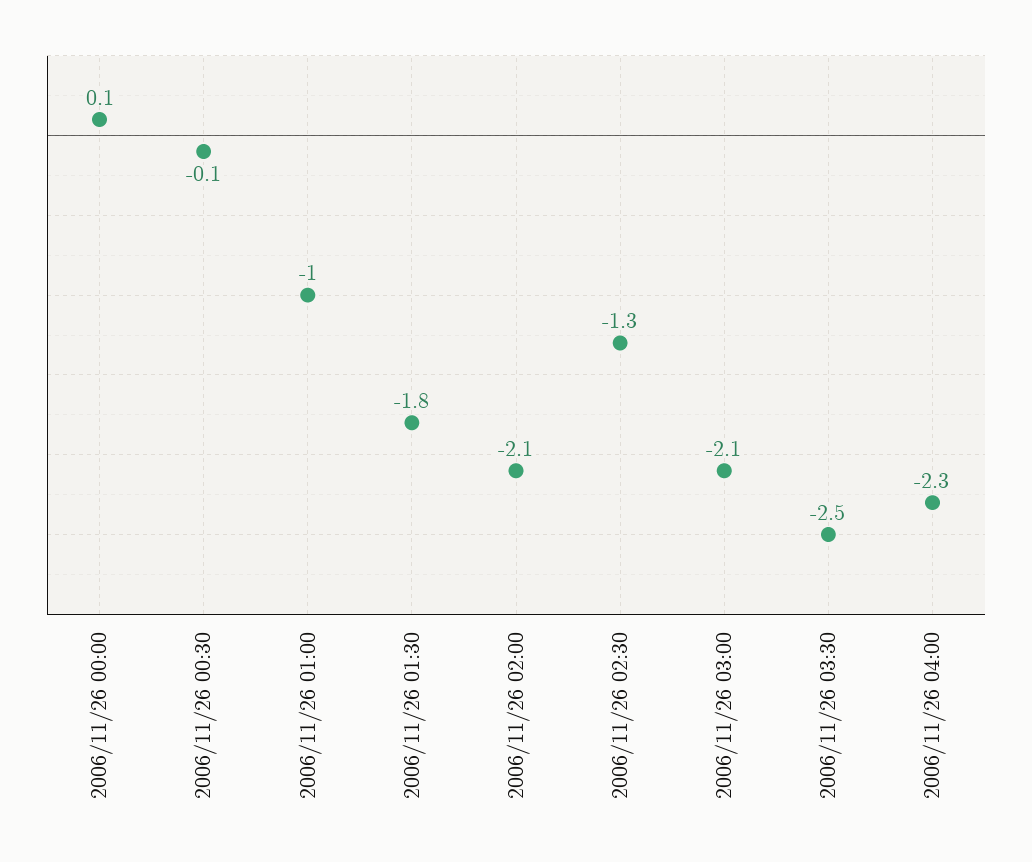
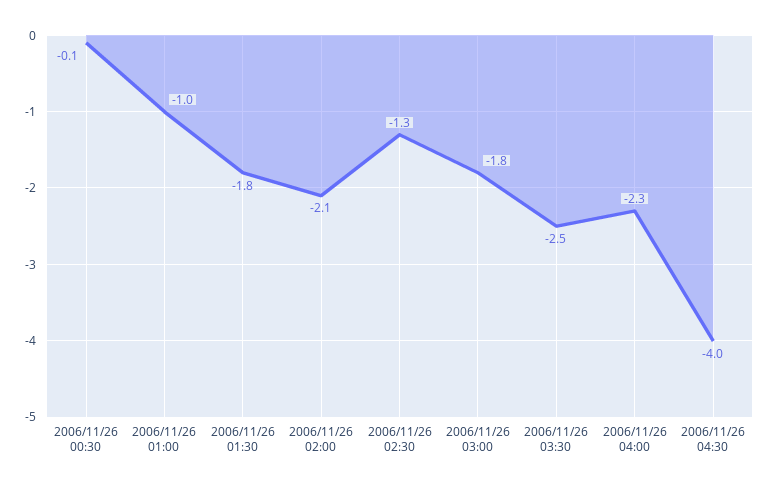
2006/11/26 00:00: 0.1 -> none
2006/11/26 03:00: -2.1 -> -1.8
2006/11/26 04:30: none -> -4

